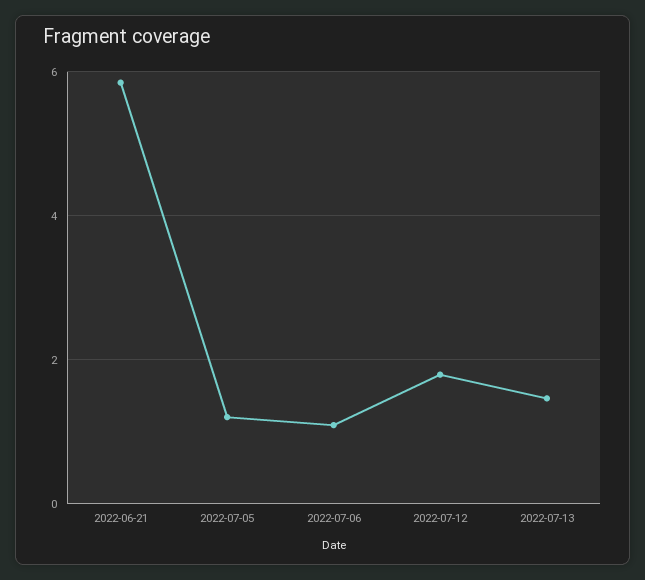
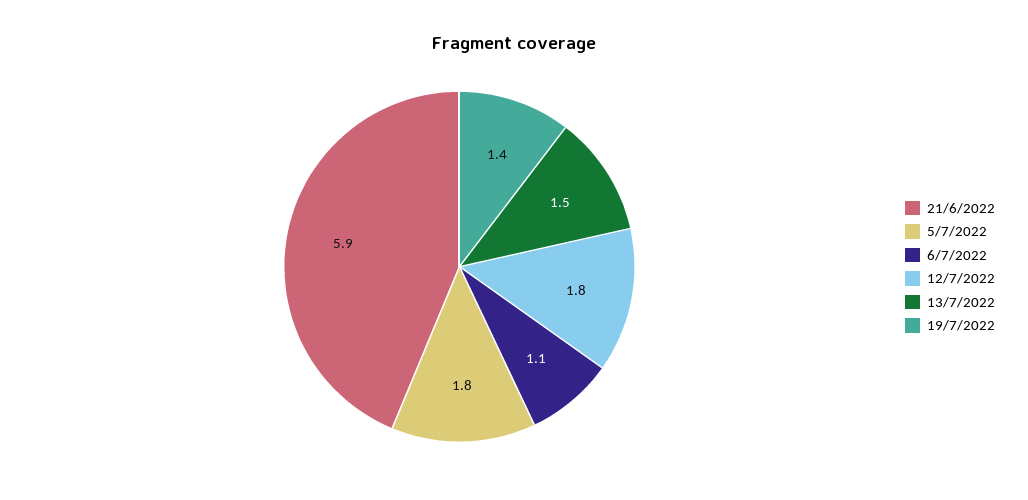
2022-07-05: 1.2 -> 1.8
19/7/2022: none -> 1.4

